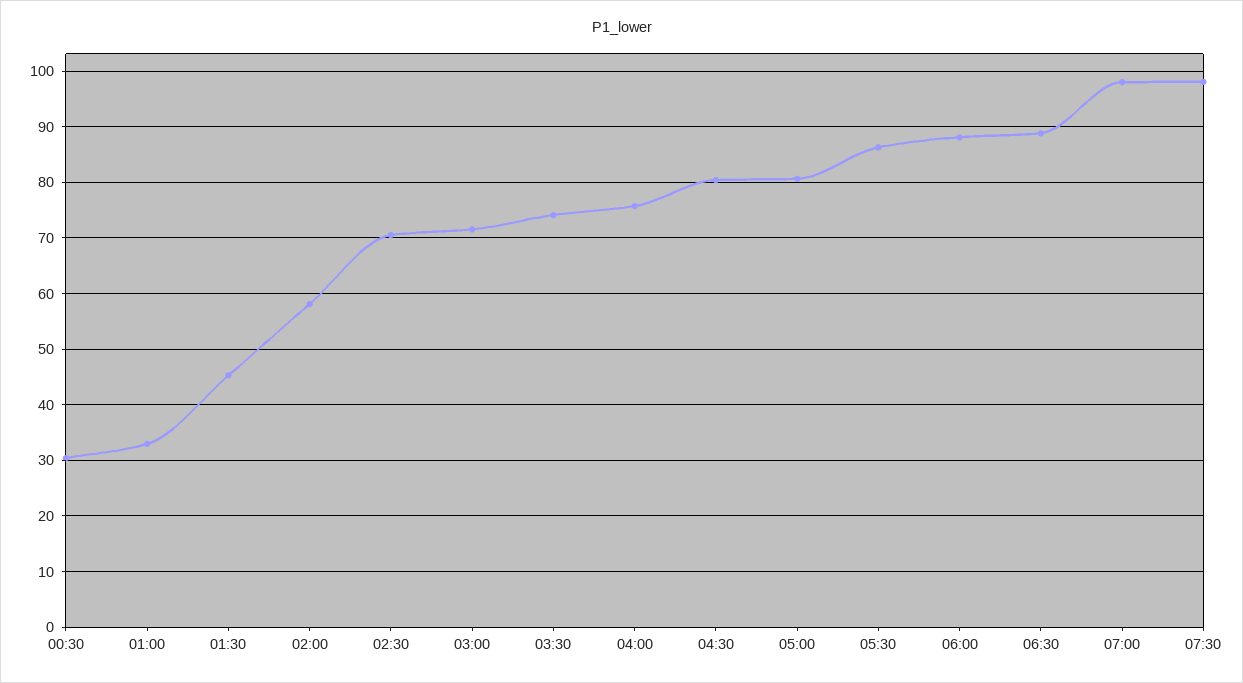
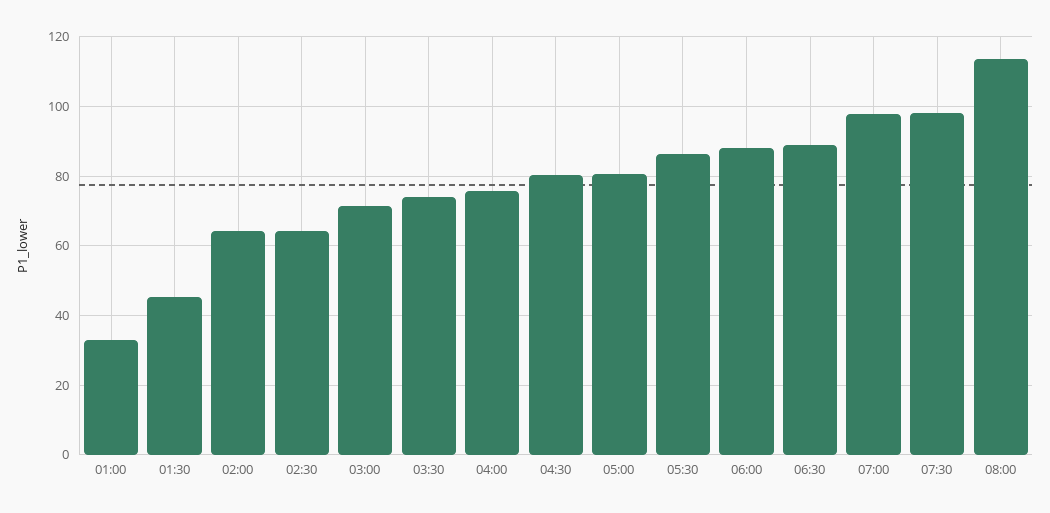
00:30: 30 -> none
02:00: 58 -> 64
02:30: 70 -> 64
08:00: none -> 114

